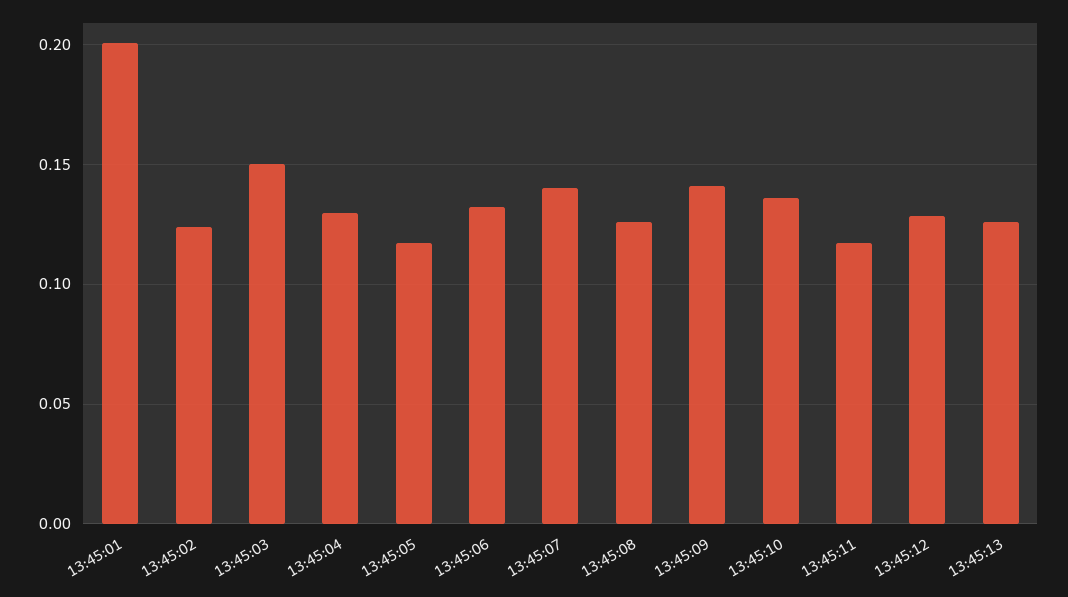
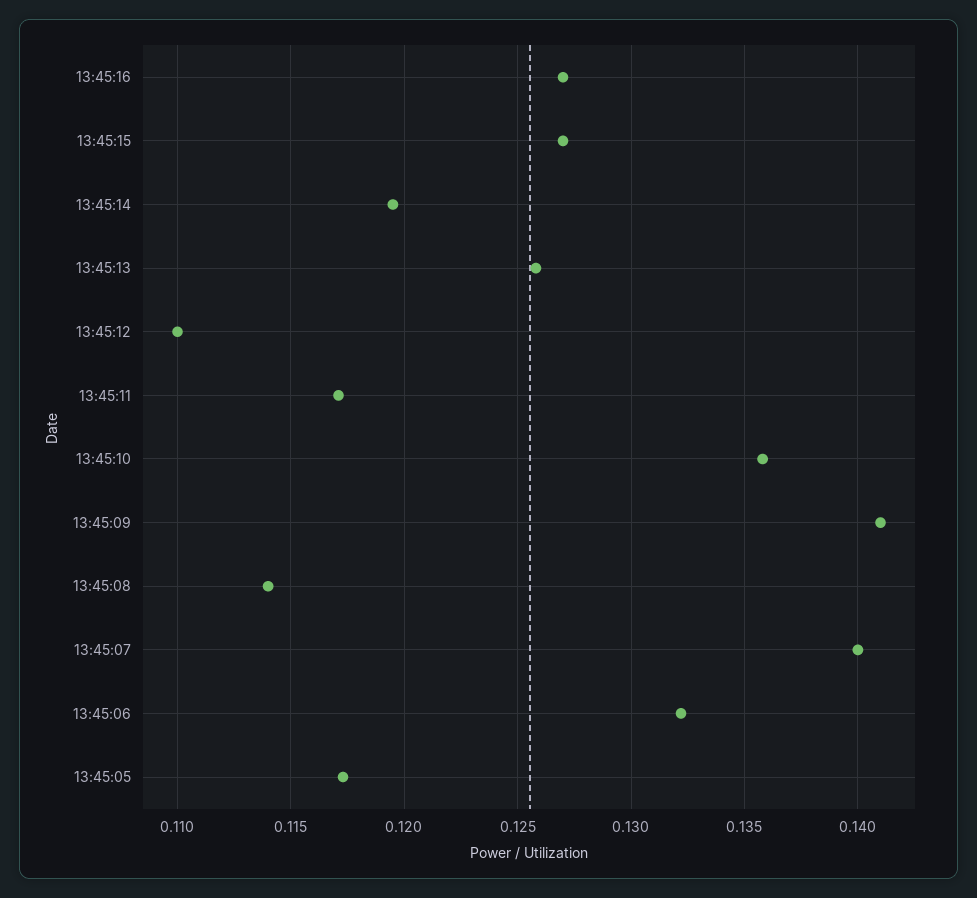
13:45:01: 0.2 -> none
13:45:02: 0.125 -> none
13:45:03: 0.15 -> none
13:45:04: 0.13 -> none
13:45:08: 0.125 -> 0.114
13:45:12: 0.13 -> 0.11
13:45:16: none -> 0.127
13:45:15: none -> 0.127
13:45:14: none -> 0.1195

